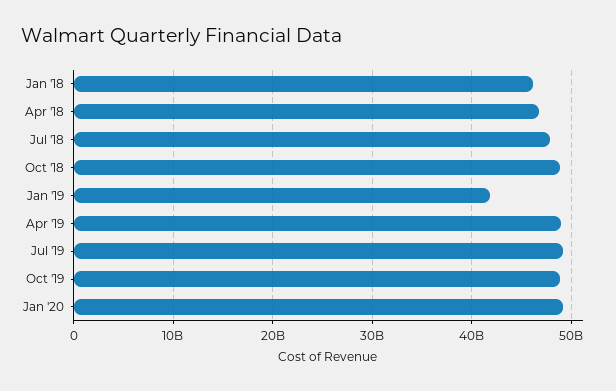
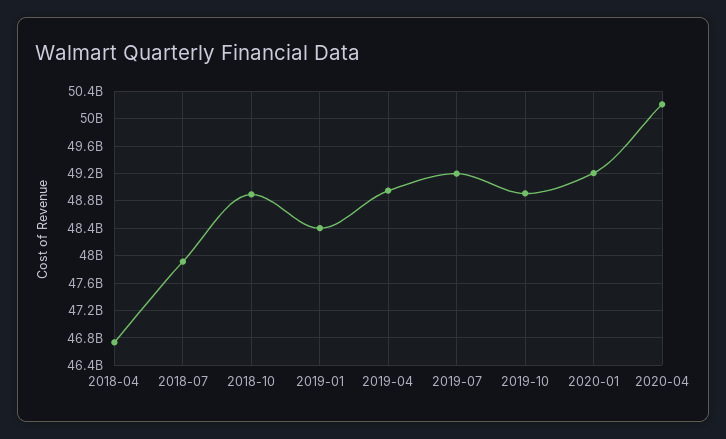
Jan '18: 46000000000 -> none
Jan '19: 42000000000 -> 48400000000
2020-04: none -> 50200000000

